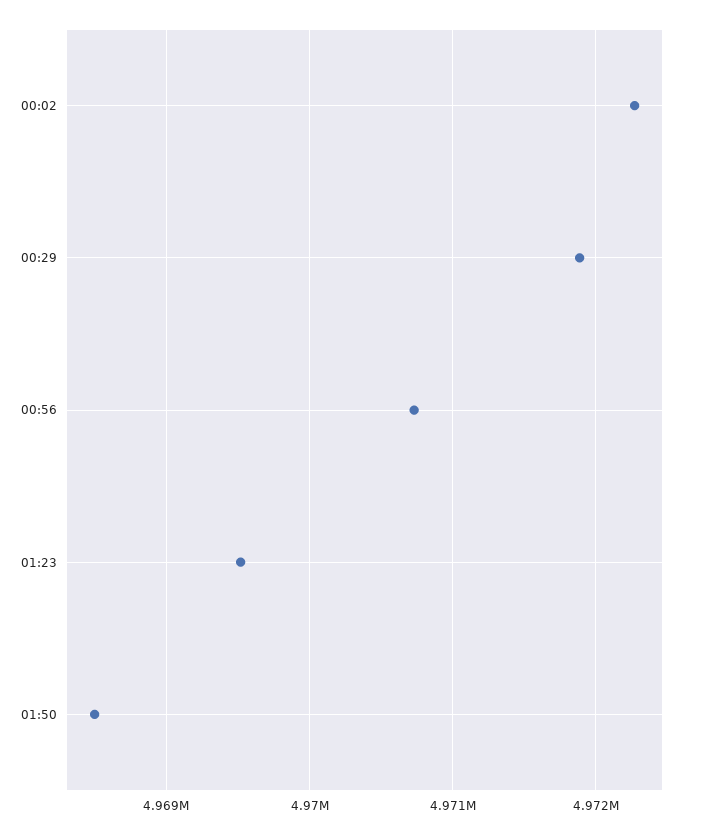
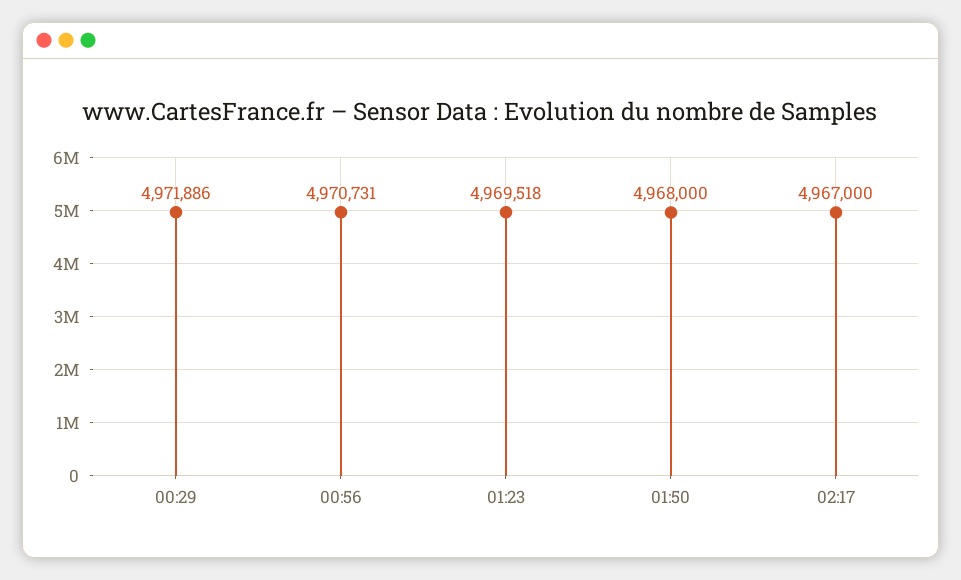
00:02: 4972300 -> none
01:50: 4968500 -> 4968000
02:17: none -> 4967000

